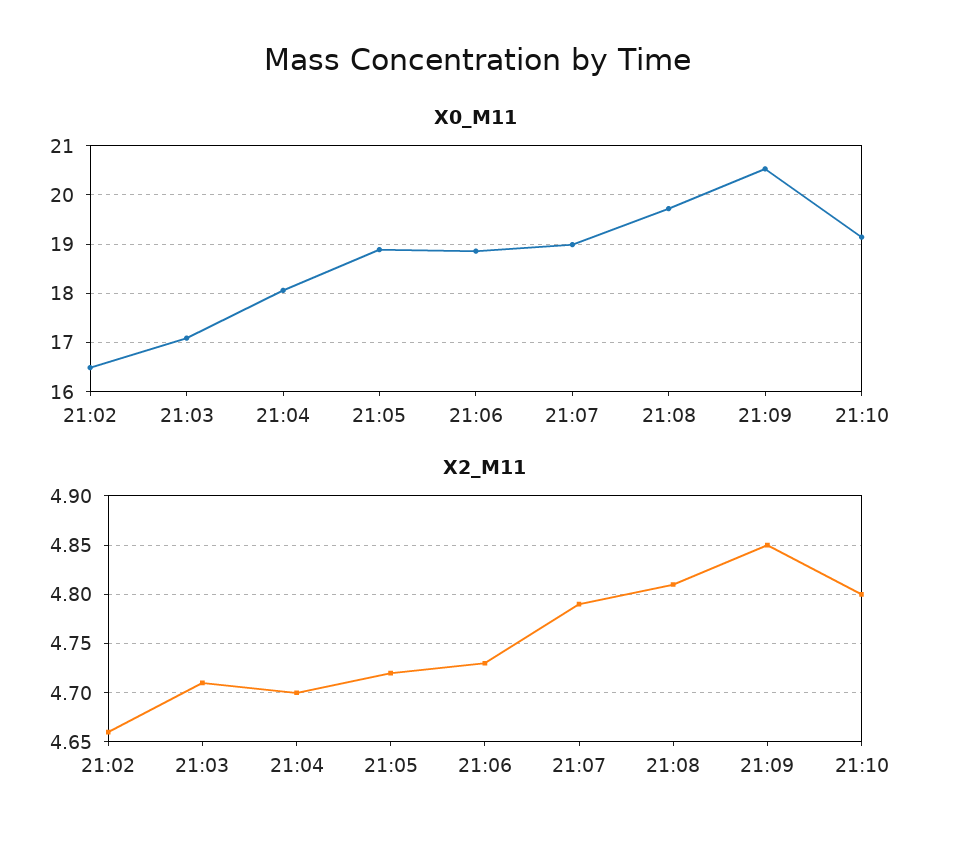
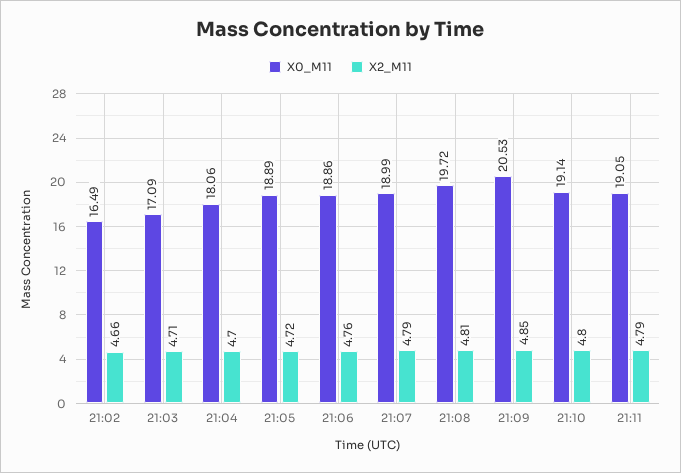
X2_M11, 21:06: 4.73 -> 4.76
X0_M11, 21:11: none -> 19.05
X2_M11, 21:11: none -> 4.79

